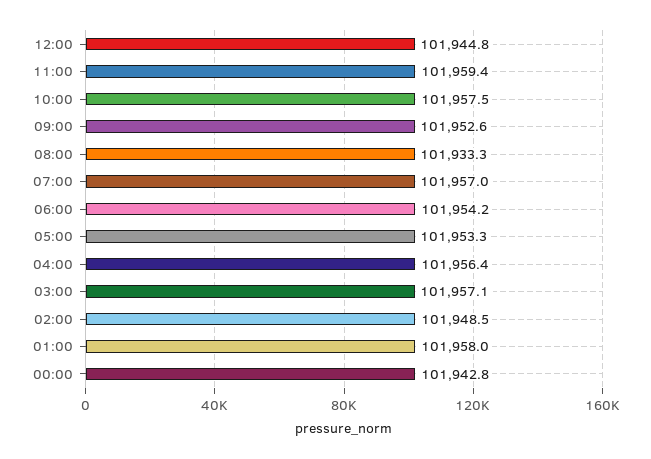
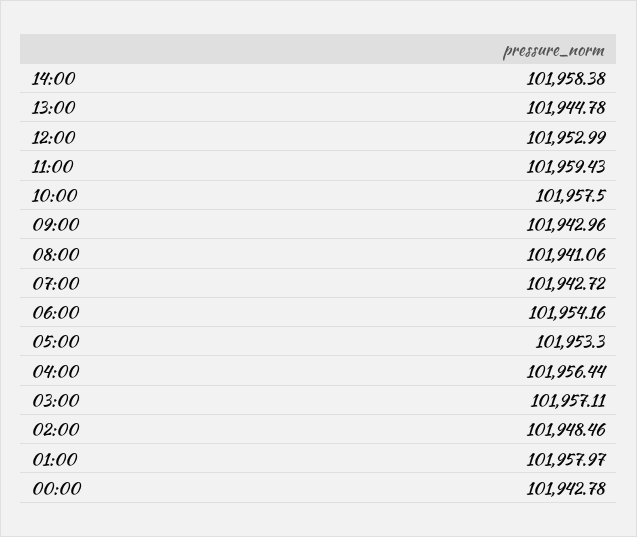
12:00: 101944.8 -> 101952.99
09:00: 101952.6 -> 101942.96
08:00: 101933.3 -> 101941.06
07:00: 101957 -> 101942.72
14:00: none -> 101958.38
13:00: none -> 101944.78

